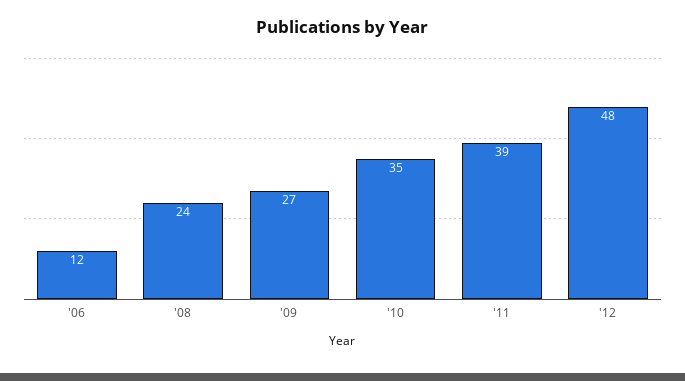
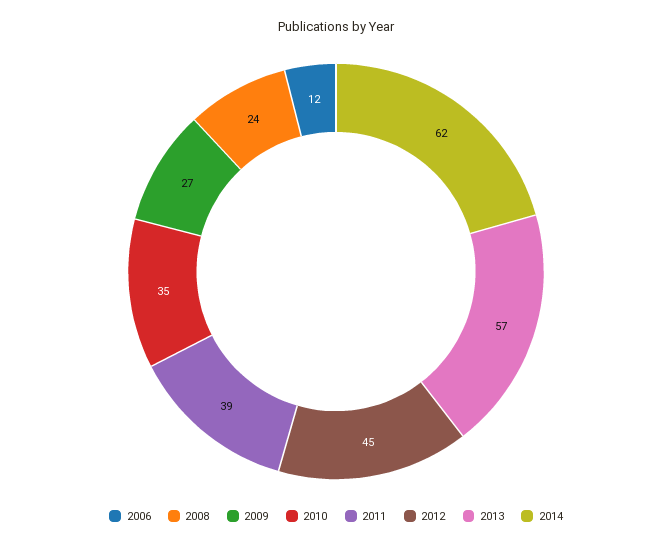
'12: 48 -> 45
2013: none -> 57
2014: none -> 62

